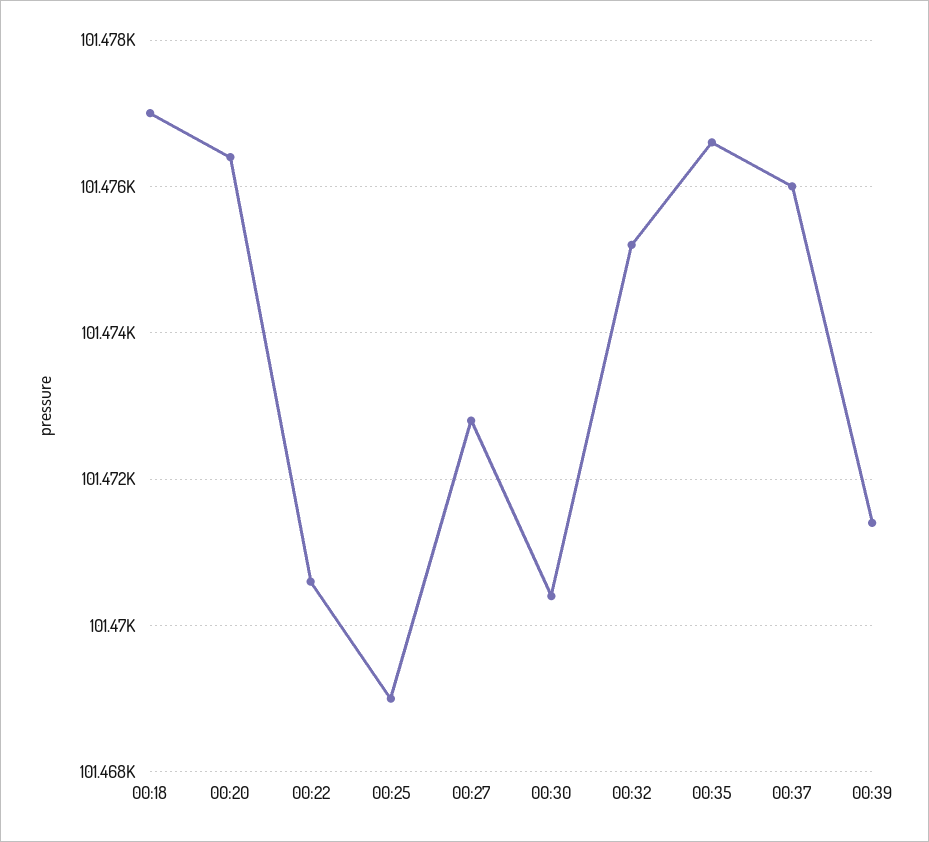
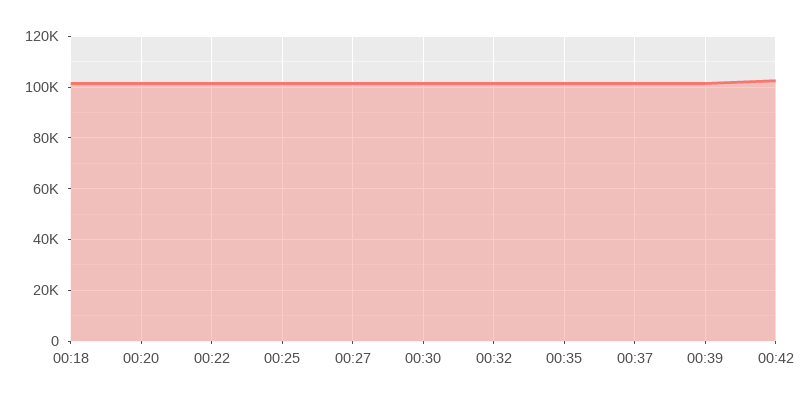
00:42: none -> 102500

